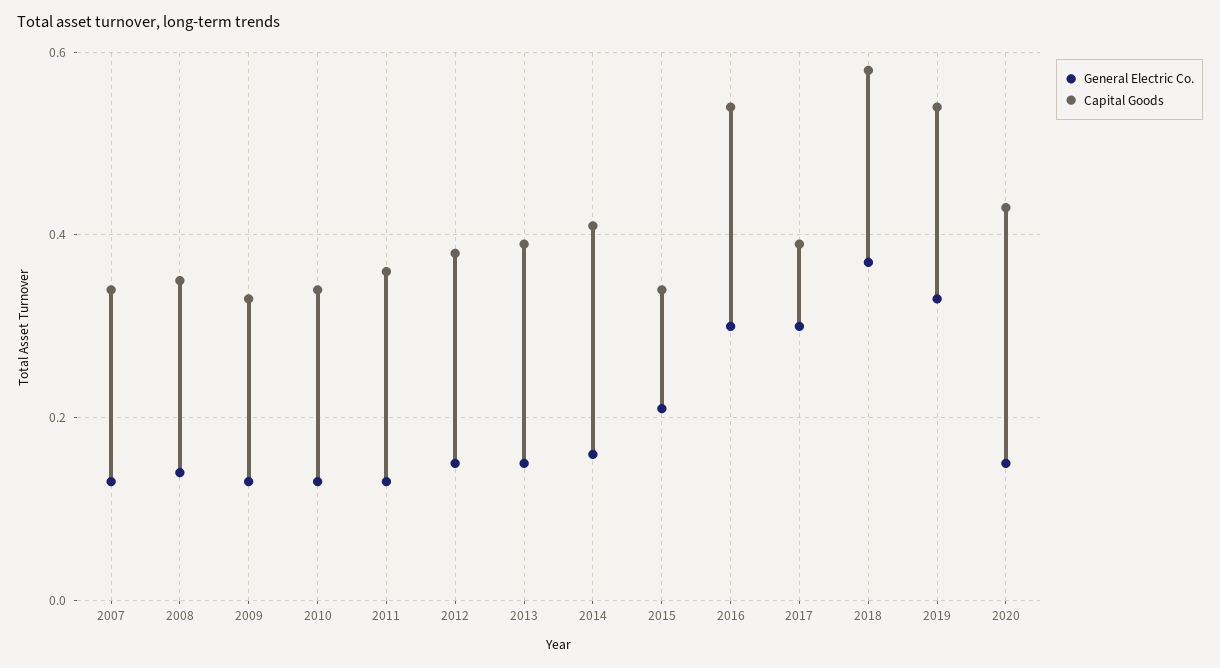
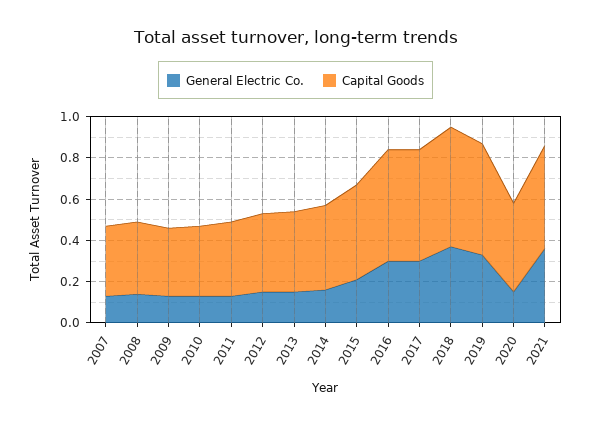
Capital Goods, 2015: 0.35 -> 0.45
Capital Goods, 2017: 0.4 -> 0.55
General Electric Co., 2021: none -> 0.35
Capital Goods, 2021: none -> 0.5

